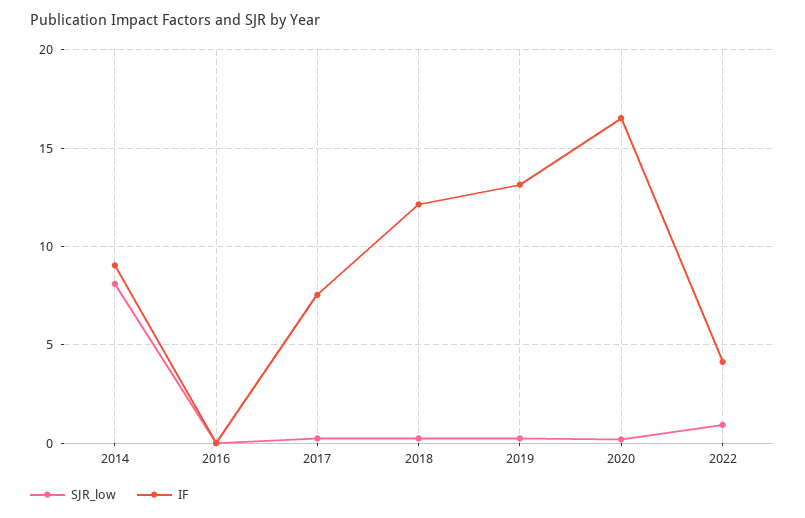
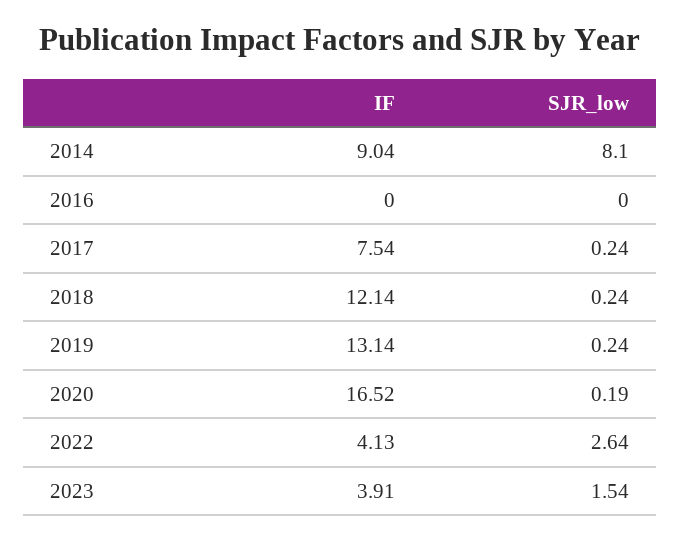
SJR_low, 2022: 1 -> 2.64
IF, 2023: none -> 3.91
SJR_low, 2023: none -> 1.54

